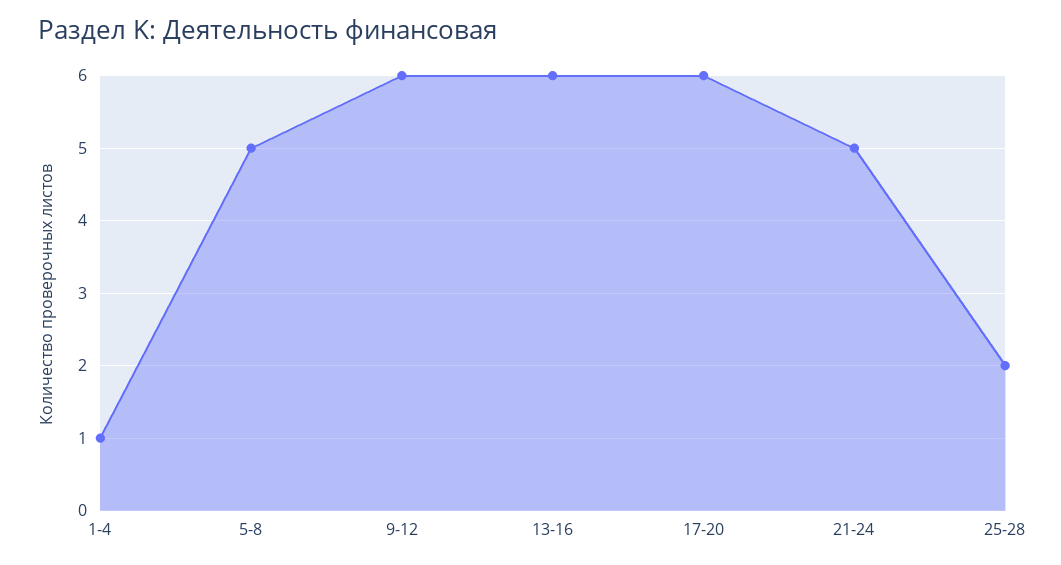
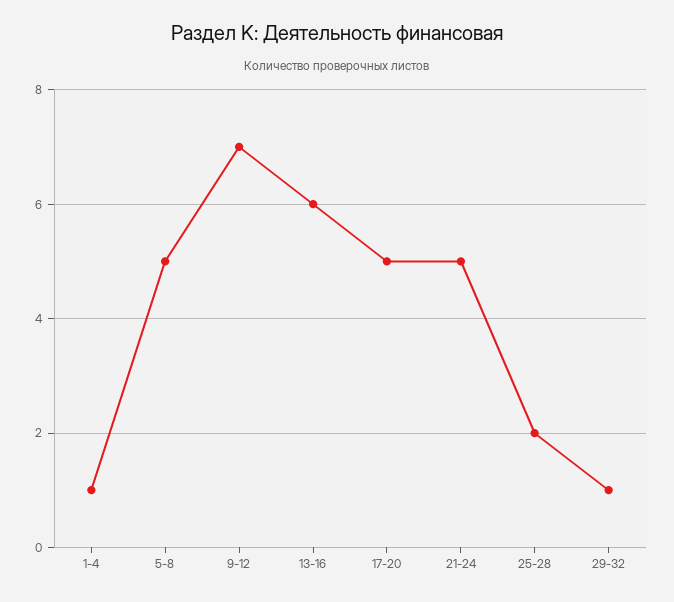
9-12: 6 -> 7
17-20: 6 -> 5
29-32: none -> 1

